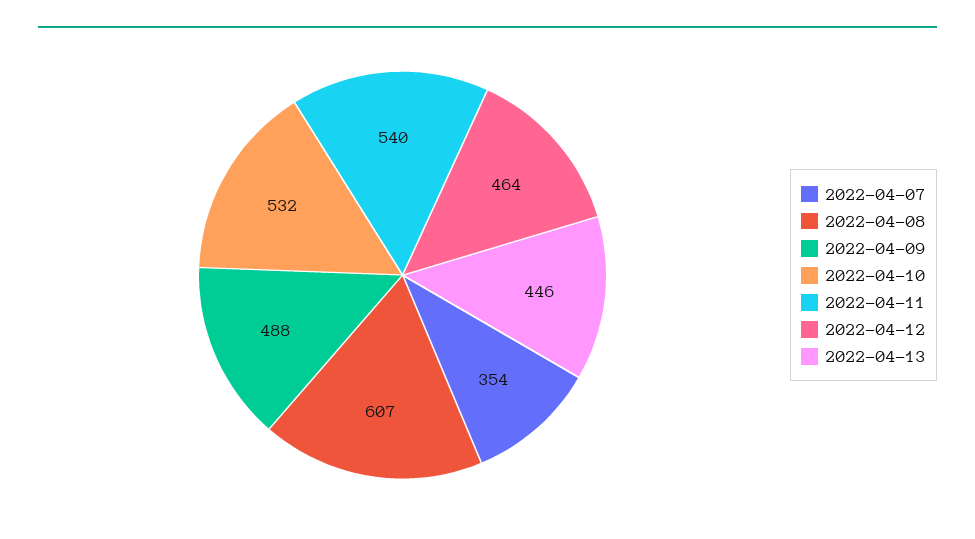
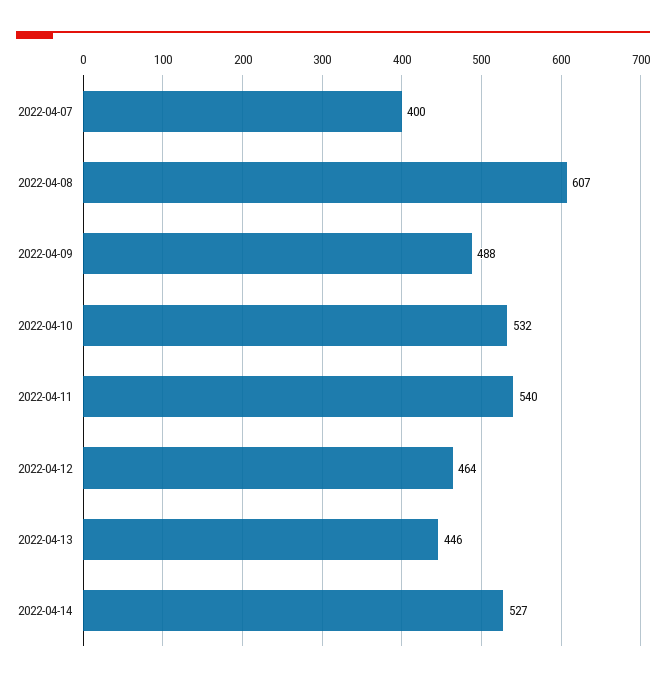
2022-04-07: 354 -> 400
2022-04-14: none -> 527

